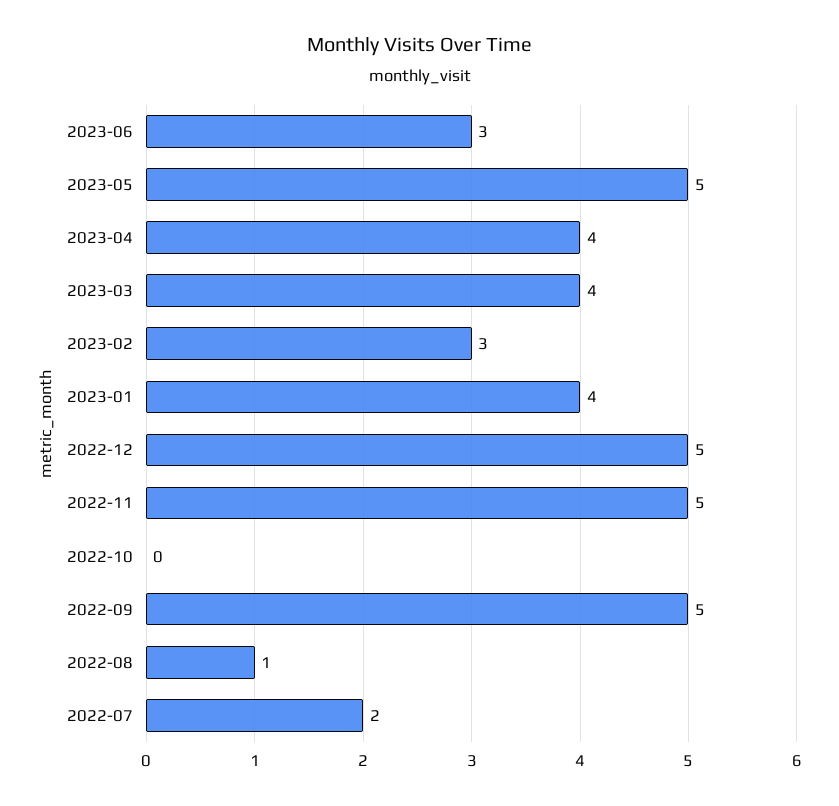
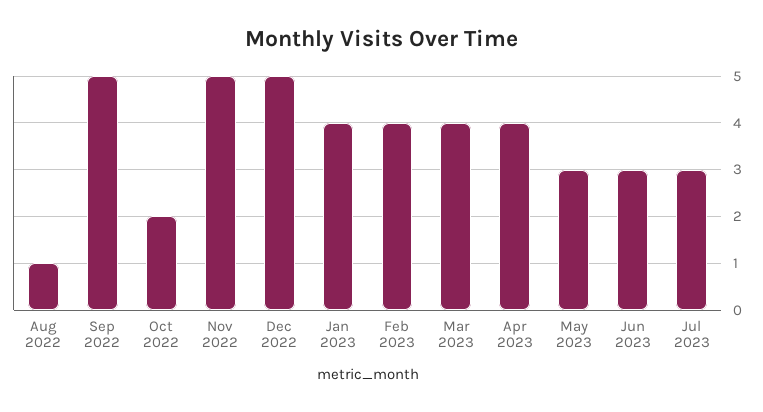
2023-05: 5 -> 3
2023-02: 3 -> 4
2022-10: 0 -> 2
2022-07: 2 -> none
Jul 2023: none -> 3

